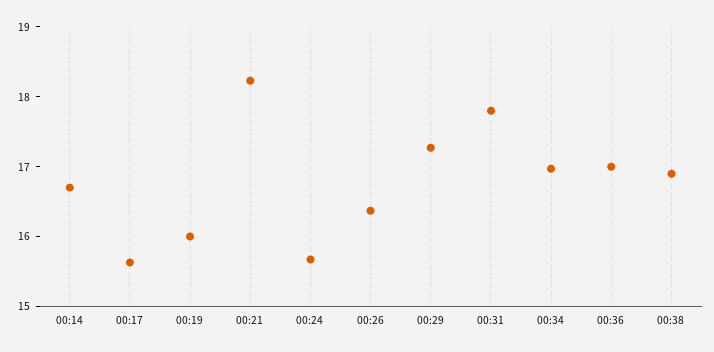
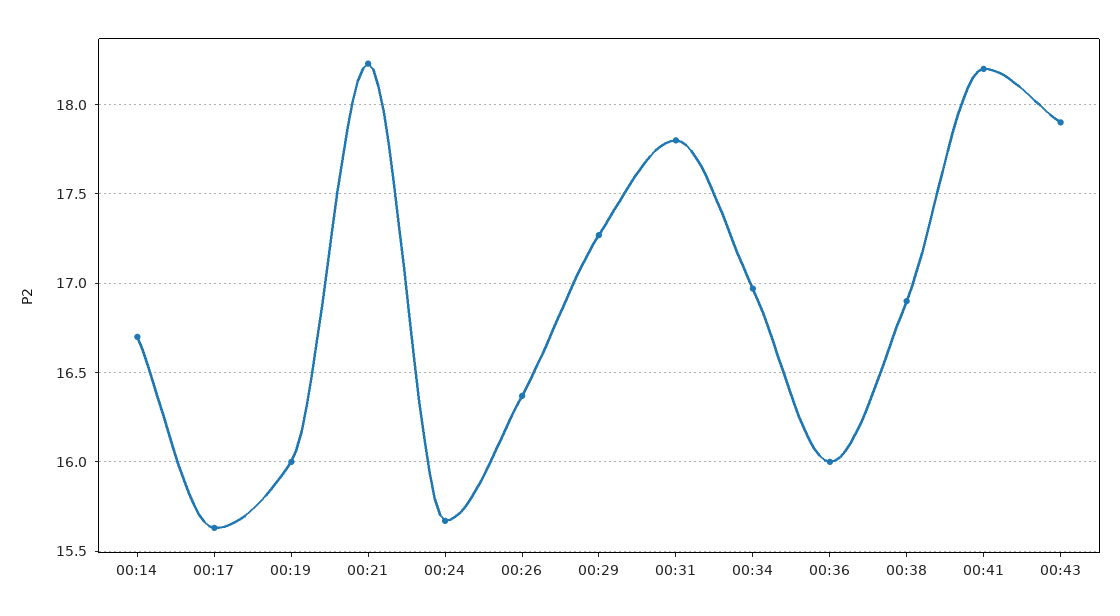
00:36: 17 -> 16
00:41: none -> 18.2
00:43: none -> 17.9

